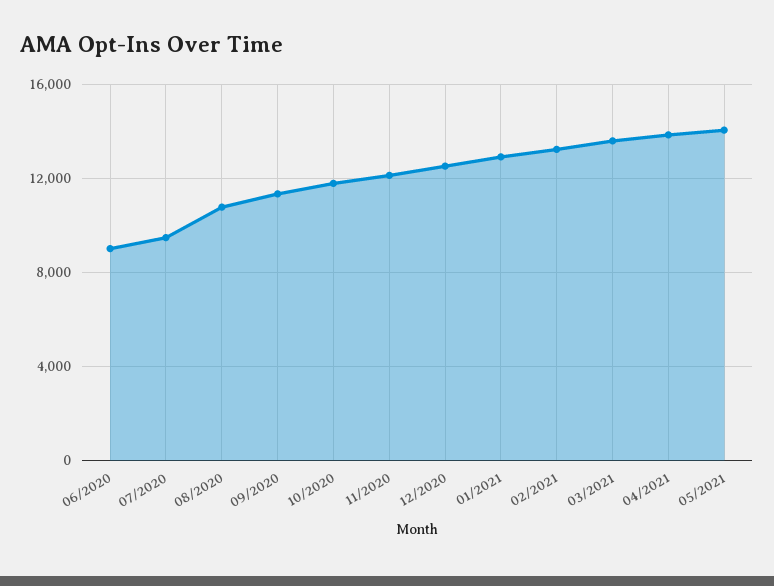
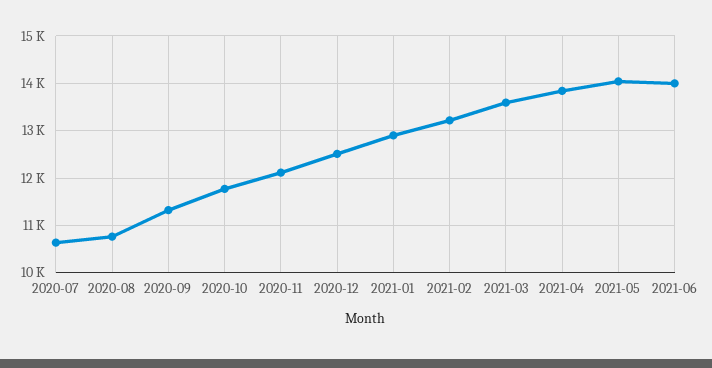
06/2020: 9000 -> none
07/2020: 9500 -> 10600
2021-06: none -> 14000

